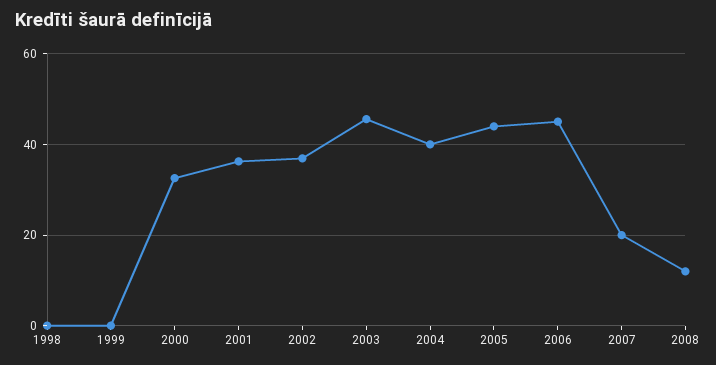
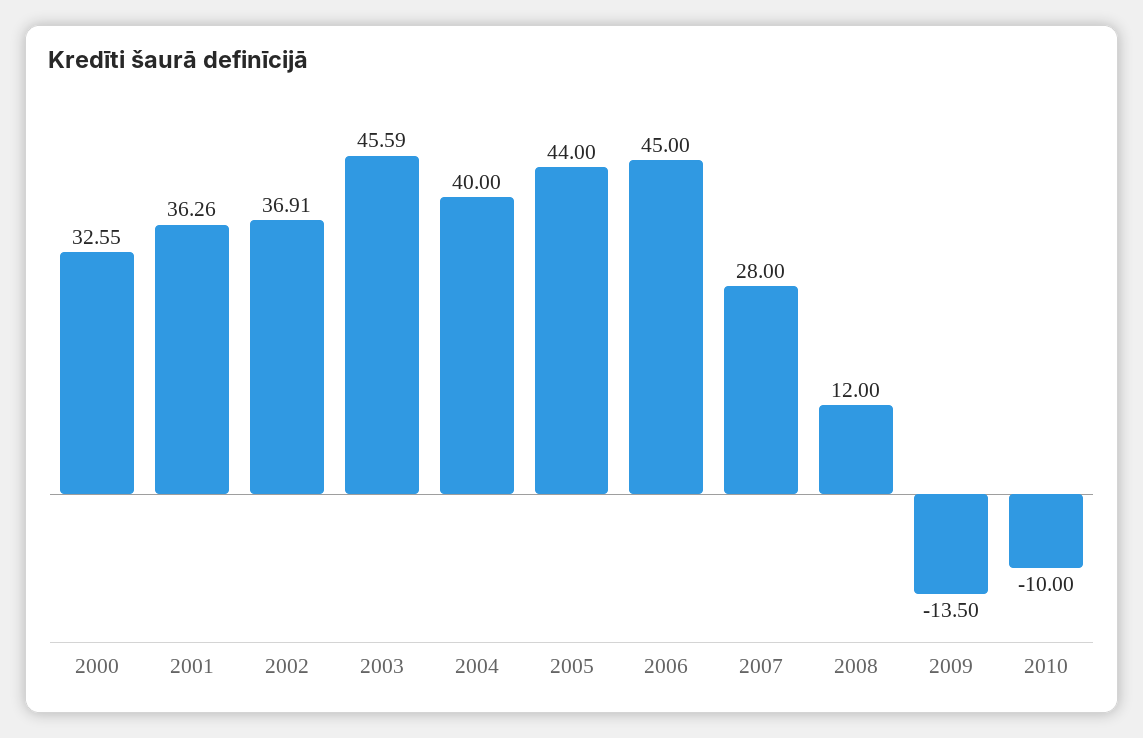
1998: 0 -> none
1999: 0 -> none
2007: 20 -> 28
2009: none -> -13.5
2010: none -> -10

